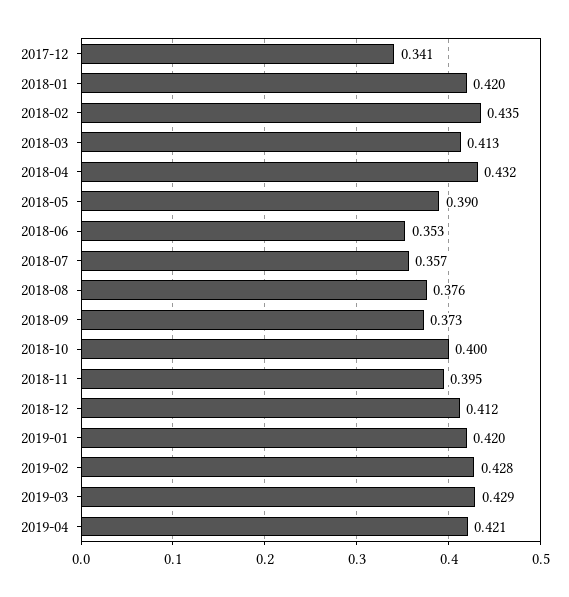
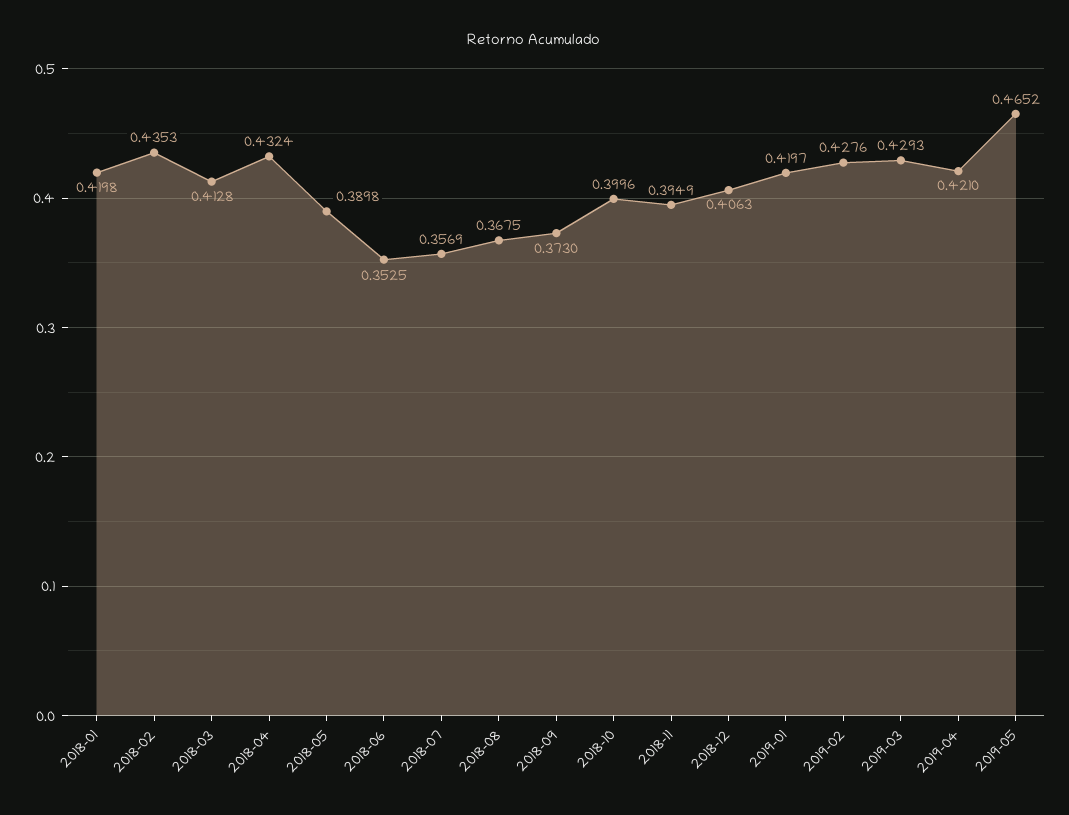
2017-12: 0.341 -> none
2018-08: 0.376 -> 0.3675
2018-12: 0.412 -> 0.4063
2019-05: none -> 0.4652

